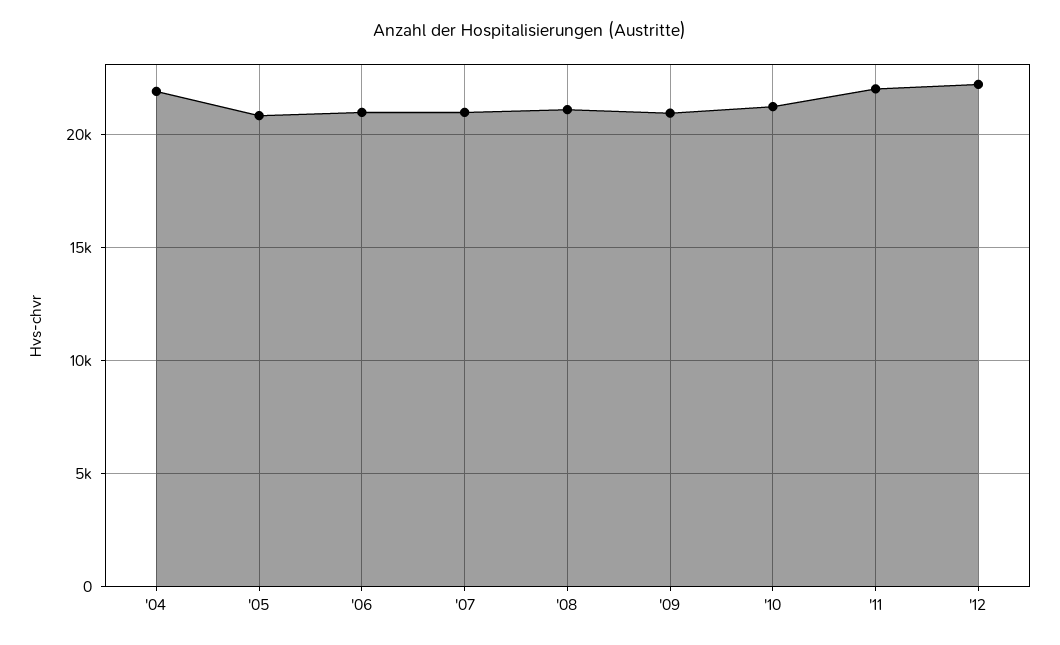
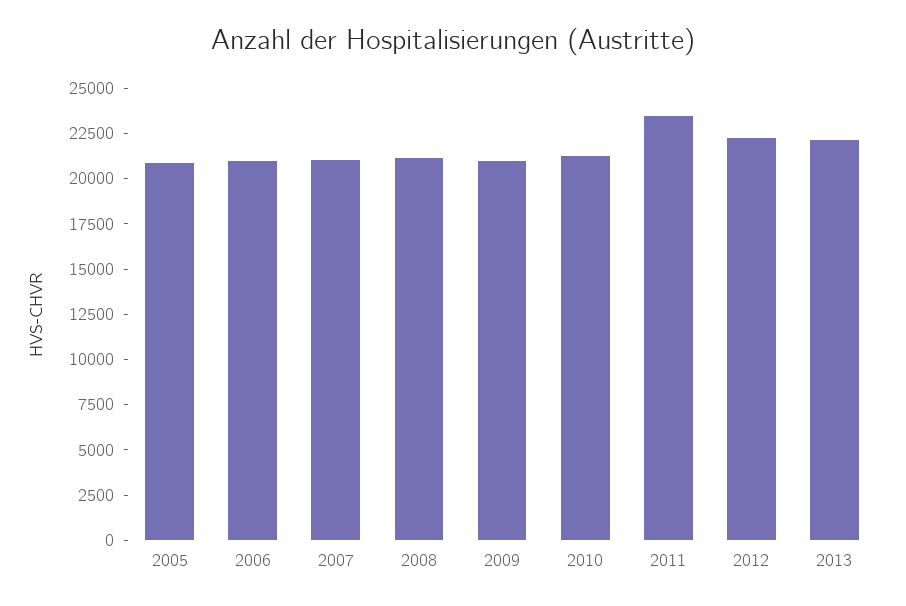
'04: 22000 -> none
'11: 22000 -> 23500
2013: none -> 22000

